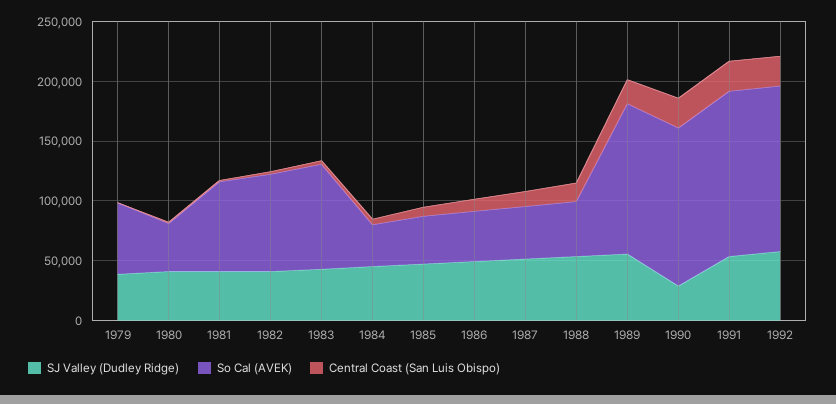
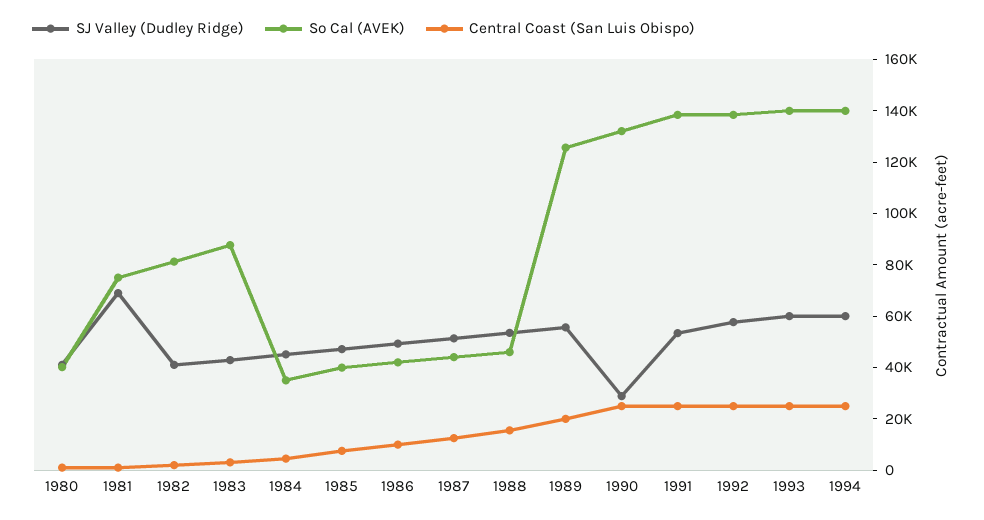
SJ Valley (Dudley Ridge), 1979: 40000 -> none
So Cal (AVEK), 1979: 60000 -> none
Central Coast (San Luis Obispo), 1979: 0 -> none
SJ Valley (Dudley Ridge), 1981: 40000 -> 70000
SJ Valley (Dudley Ridge), 1993: none -> 60000
So Cal (AVEK), 1993: none -> 140000
Central Coast (San Luis Obispo), 1993: none -> 25000
SJ Valley (Dudley Ridge), 1994: none -> 60000
So Cal (AVEK), 1994: none -> 140000
Central Coast (San Luis Obispo), 1994: none -> 25000

